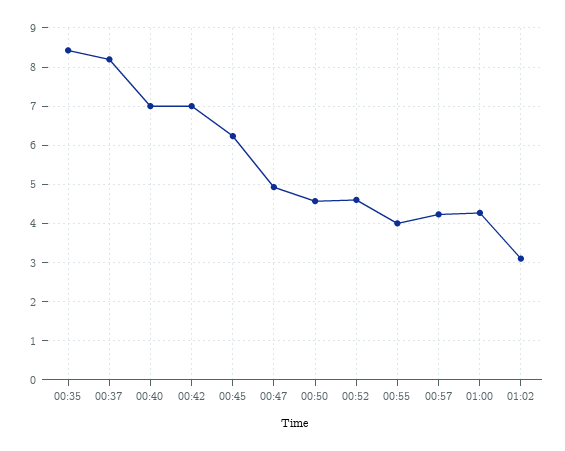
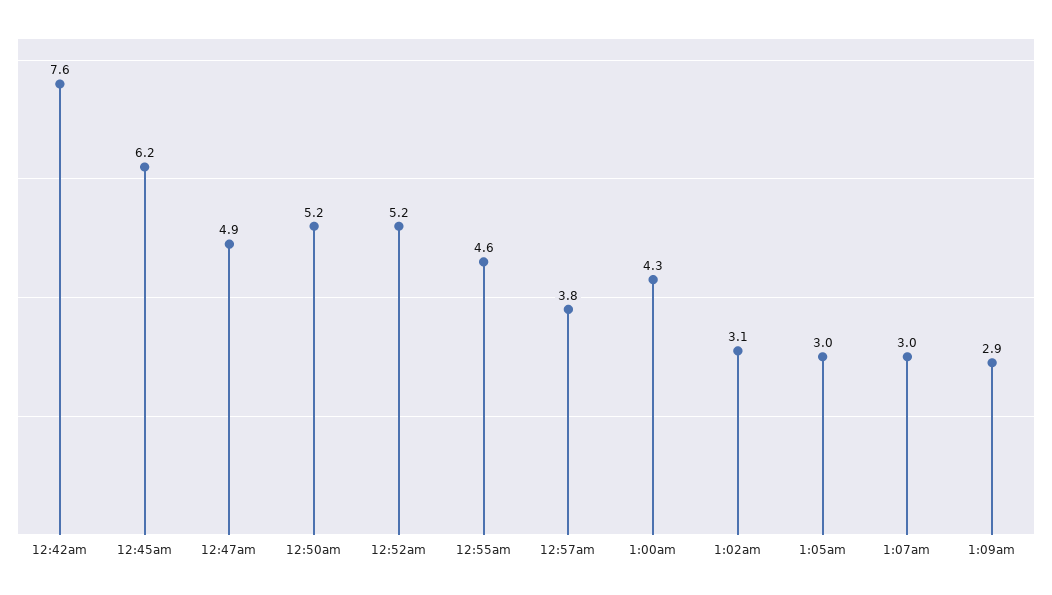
00:35: 8.4 -> none
00:37: 8.2 -> none
00:40: 7 -> none
00:42: 7 -> 7.6
00:50: 4.6 -> 5.2
00:52: 4.6 -> 5.2
00:55: 4 -> 4.6
00:57: 4.2 -> 3.8
1:05am: none -> 3
1:07am: none -> 3
1:09am: none -> 2.9

